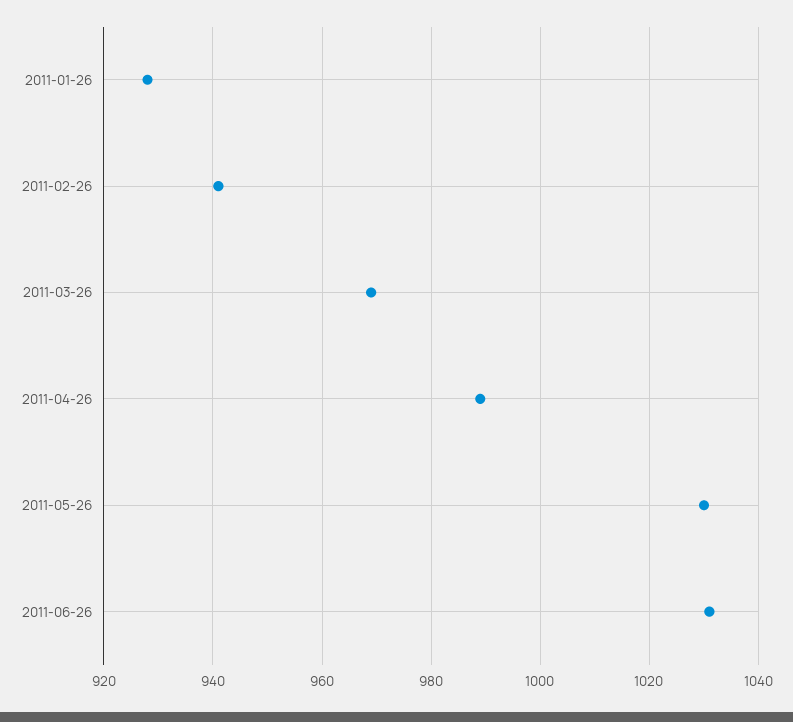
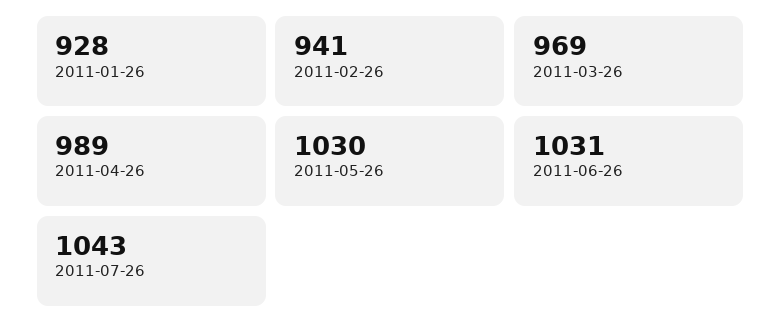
2011-07-26: none -> 1043

